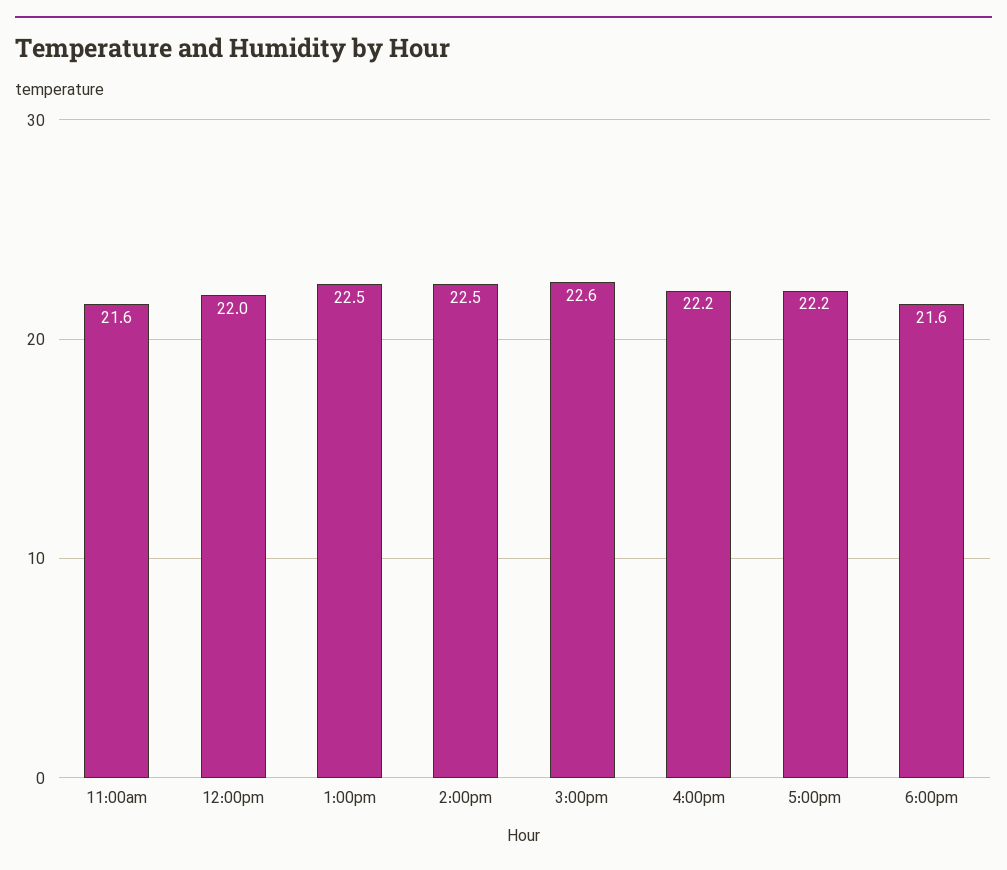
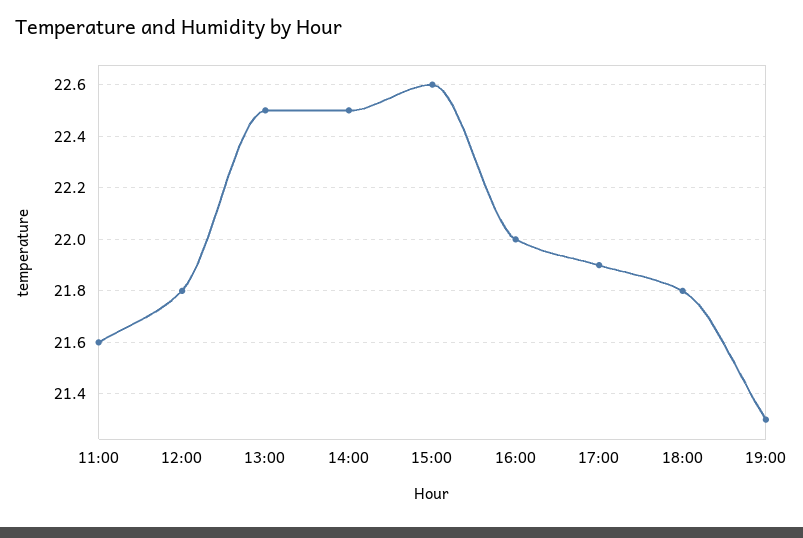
12:00pm: 22 -> 21.8
4:00pm: 22.2 -> 22
5:00pm: 22.2 -> 21.9
6:00pm: 21.6 -> 21.8
19:00: none -> 21.3

